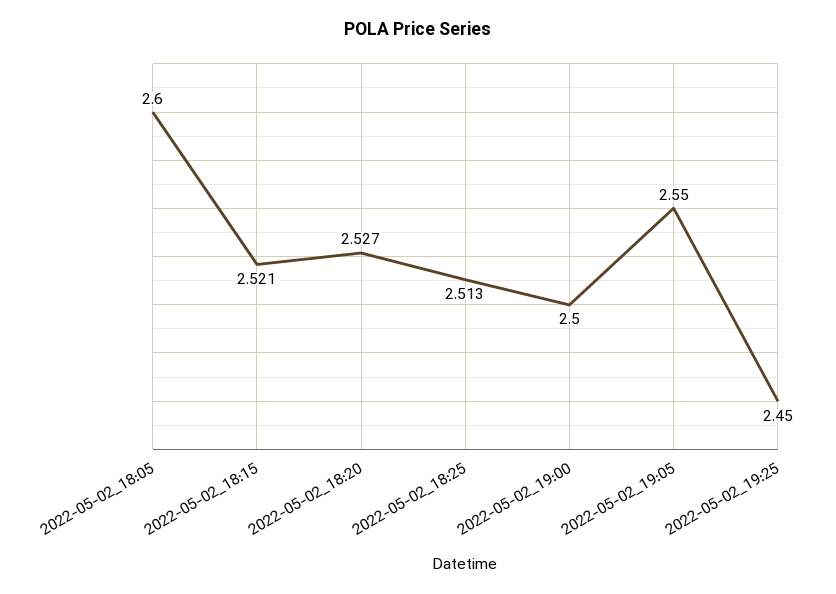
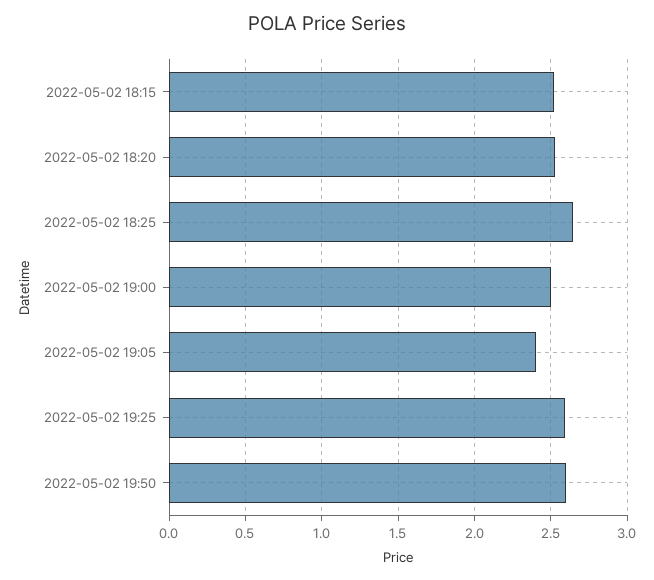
2022-05-02_18:05: 2.6 -> none
2022-05-02_18:25: 2.513 -> 2.65
2022-05-02_19:05: 2.55 -> 2.4
2022-05-02_19:25: 2.45 -> 2.6
2022-05-02 19:50: none -> 2.6

